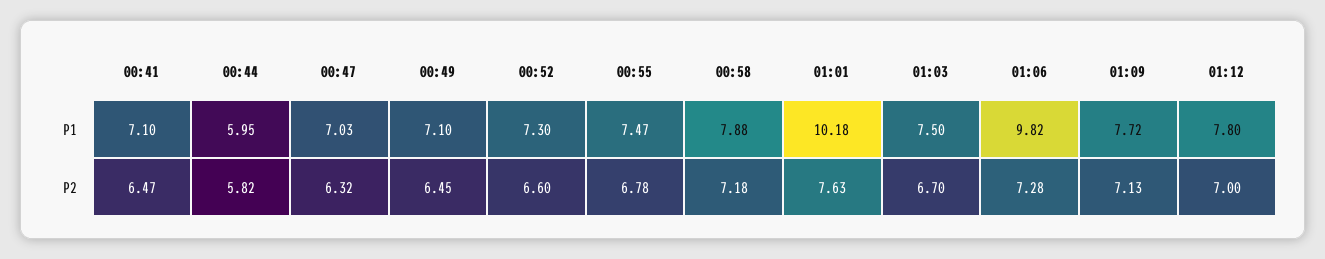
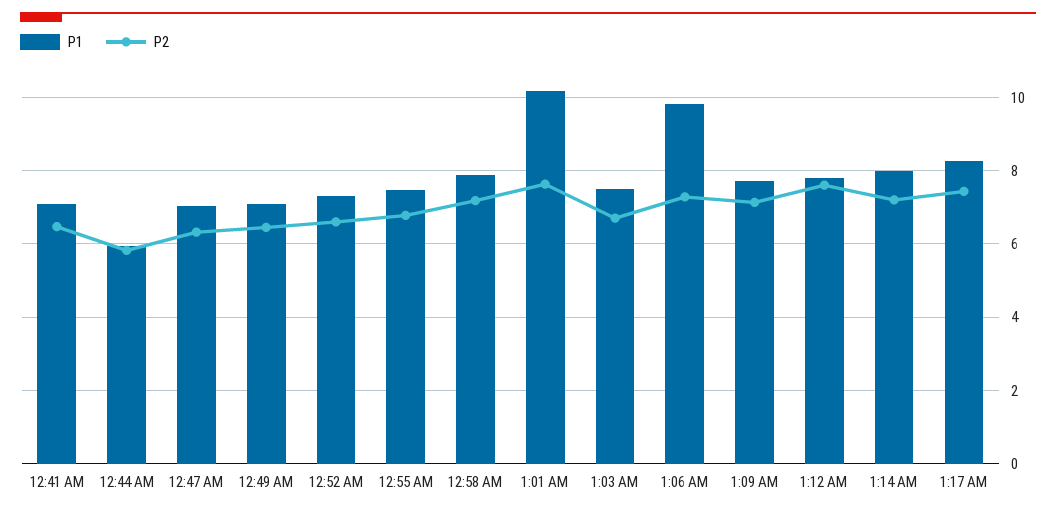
P2, 01:12: 7 -> 7.6
P1, 1:14 AM: none -> 8
P2, 1:14 AM: none -> 7.2
P1, 1:17 AM: none -> 8.2
P2, 1:17 AM: none -> 7.4

